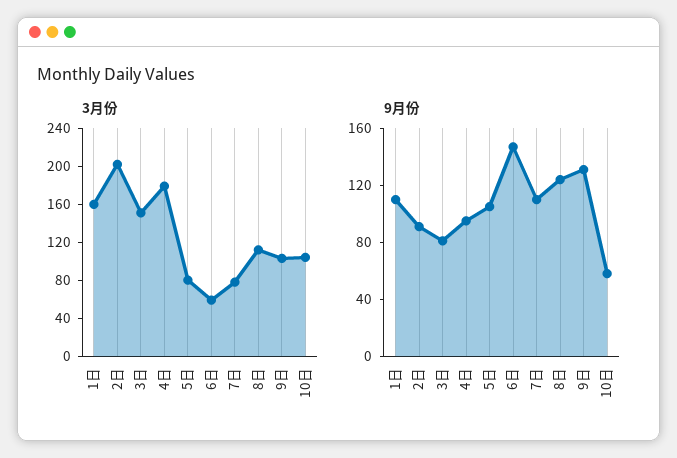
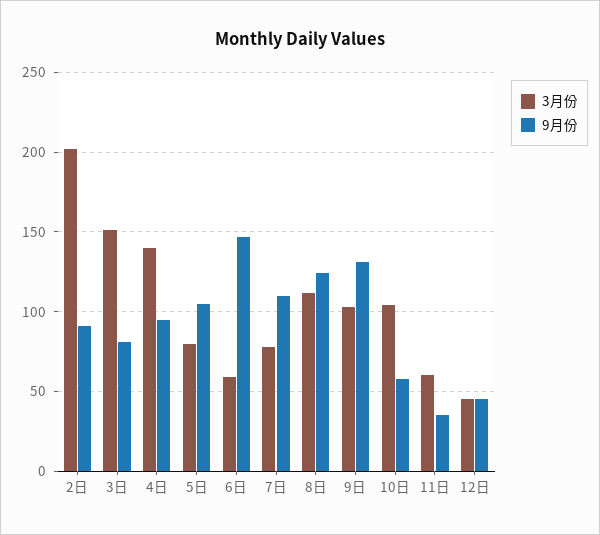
3月份, 1日: 160 -> none
3月份, 4日: 180 -> 140
9月份, 1日: 110 -> none
3月份, 11日: none -> 60
9月份, 11日: none -> 35
3月份, 12日: none -> 45
9月份, 12日: none -> 45

